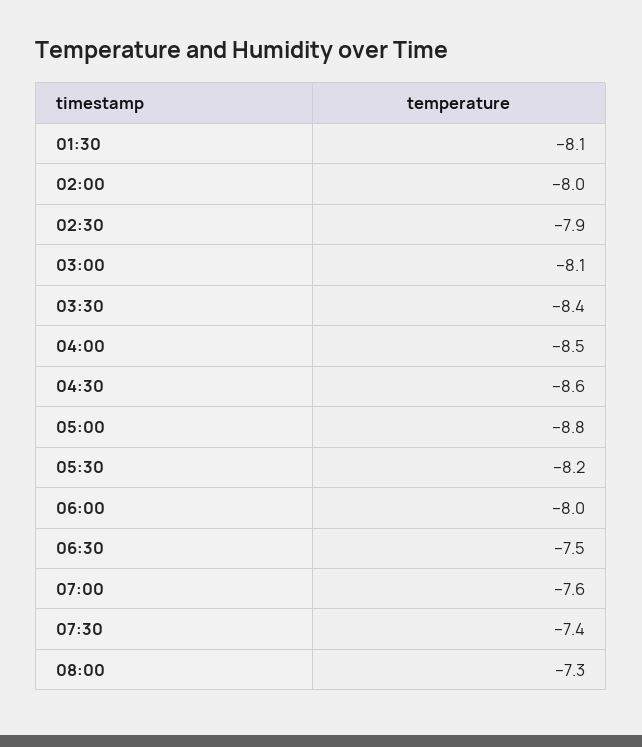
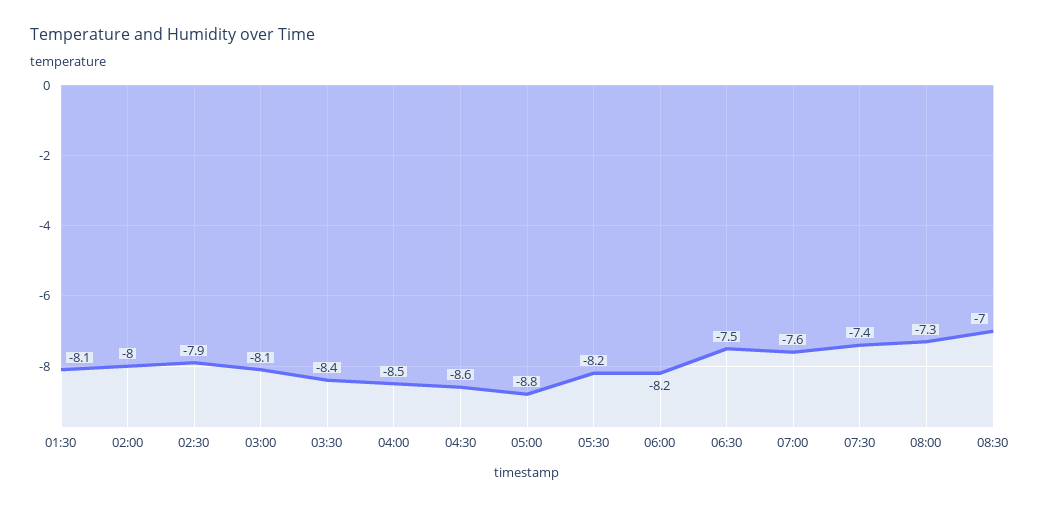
06:00: -8 -> -8.2
08:30: none -> -7

